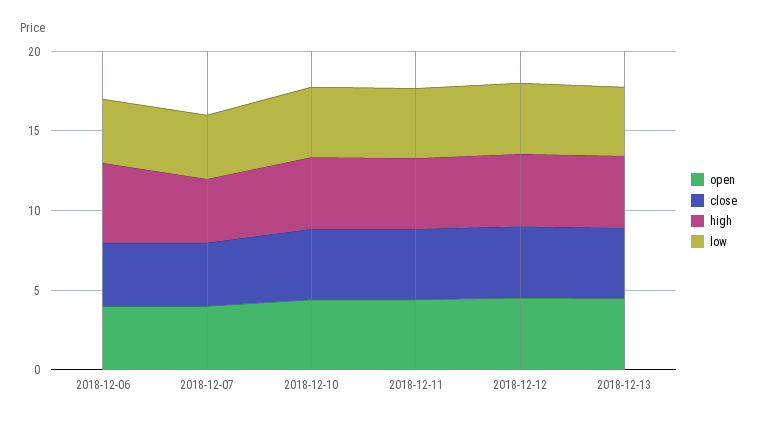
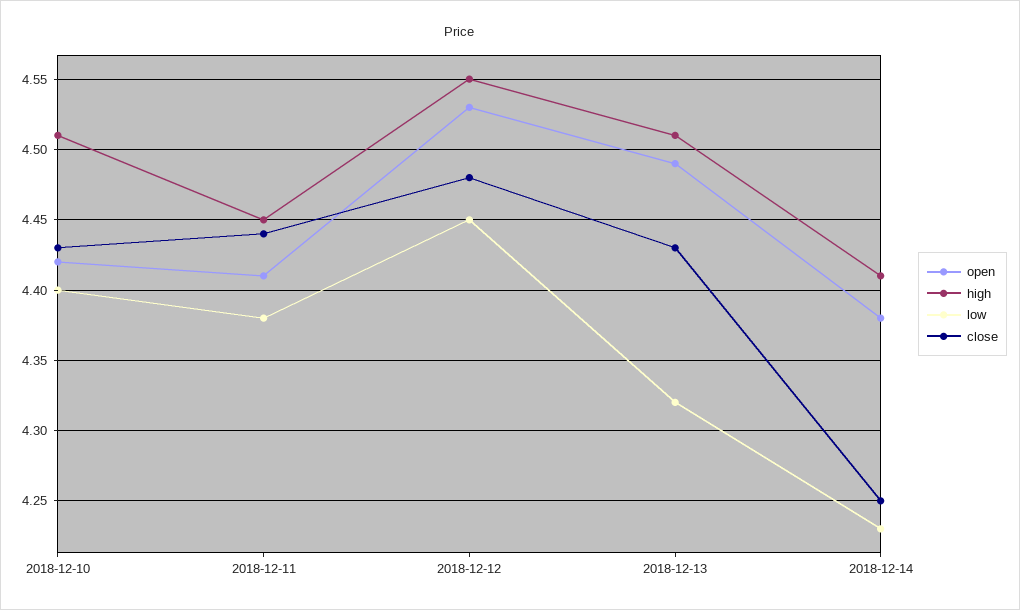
open, 2018-12-06: 4 -> none
close, 2018-12-06: 4 -> none
high, 2018-12-06: 5 -> none
low, 2018-12-06: 4 -> none
open, 2018-12-07: 4 -> none
close, 2018-12-07: 4 -> none
high, 2018-12-07: 4 -> none
low, 2018-12-07: 4 -> none
open, 2018-12-14: none -> 4.38
high, 2018-12-14: none -> 4.41
low, 2018-12-14: none -> 4.23
close, 2018-12-14: none -> 4.25

